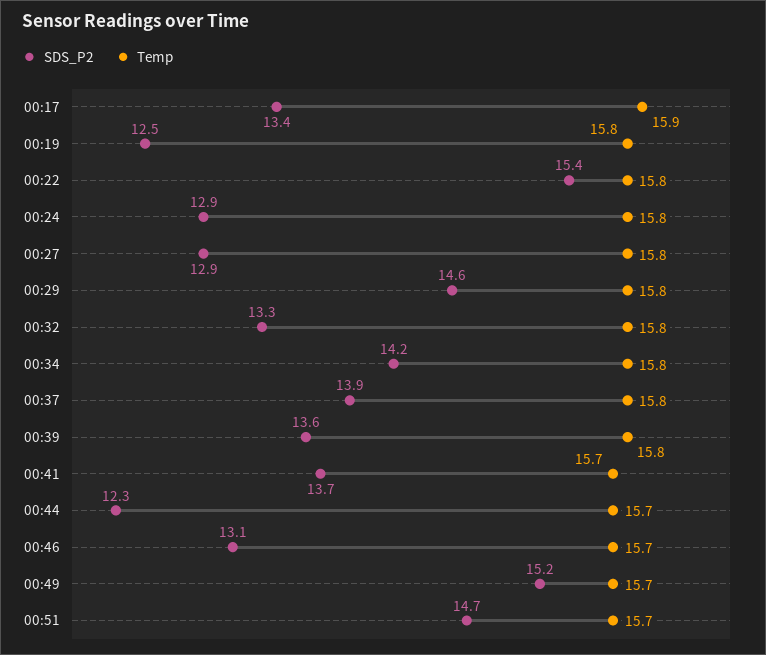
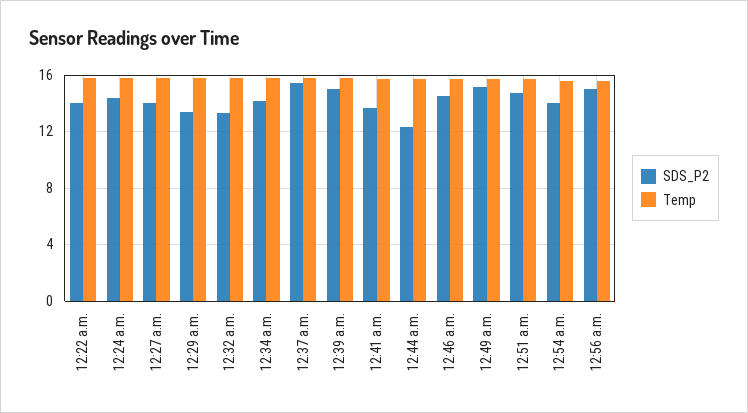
SDS_P2, 00:17: 13.4 -> none
Temp, 00:17: 15.9 -> none
SDS_P2, 00:19: 12.5 -> none
Temp, 00:19: 15.8 -> none
SDS_P2, 00:22: 15.4 -> 14
SDS_P2, 00:24: 12.9 -> 14.5
SDS_P2, 00:27: 12.9 -> 14
SDS_P2, 00:29: 14.6 -> 13.5
SDS_P2, 00:37: 13.9 -> 15.5
SDS_P2, 00:39: 13.6 -> 15
SDS_P2, 00:46: 13.1 -> 14.5
SDS_P2, 12:54 a.m.: none -> 14
Temp, 12:54 a.m.: none -> 15.5
SDS_P2, 12:56 a.m.: none -> 15
Temp, 12:56 a.m.: none -> 15.5

